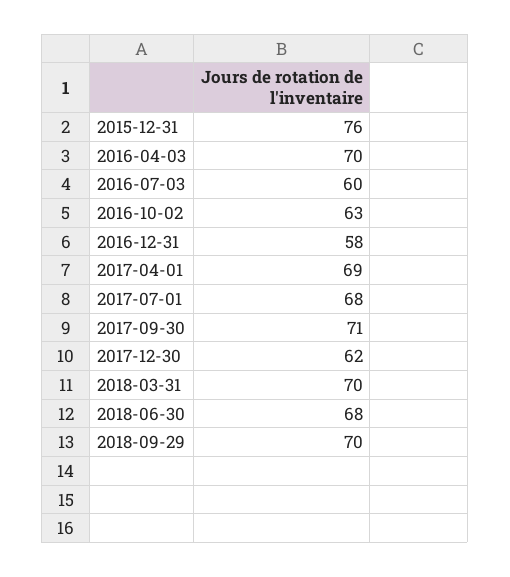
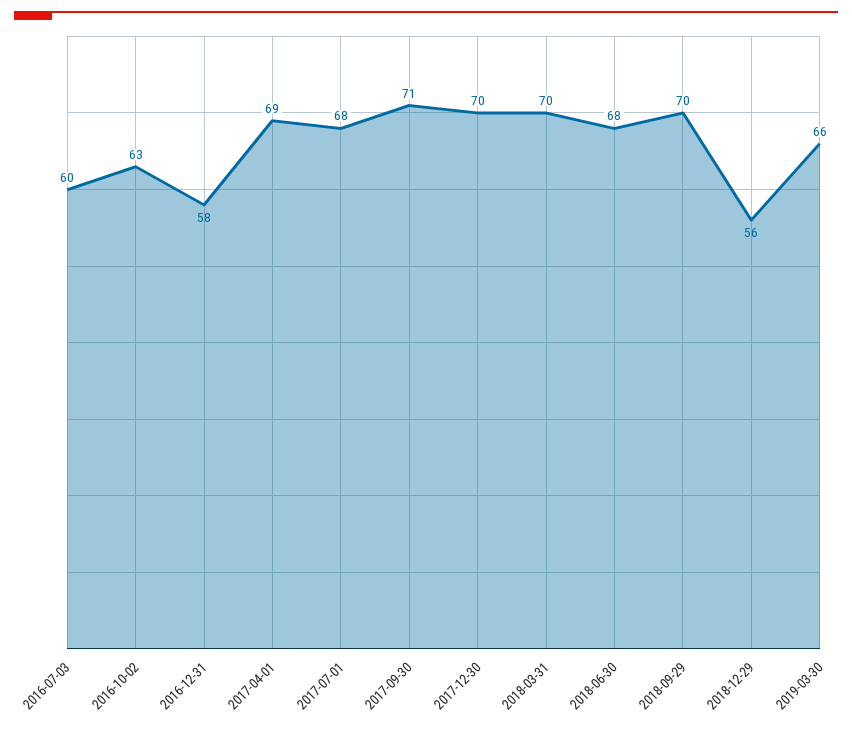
2015-12-31: 76 -> none
2016-04-03: 70 -> none
2017-12-30: 62 -> 70
2018-12-29: none -> 56
2019-03-30: none -> 66

